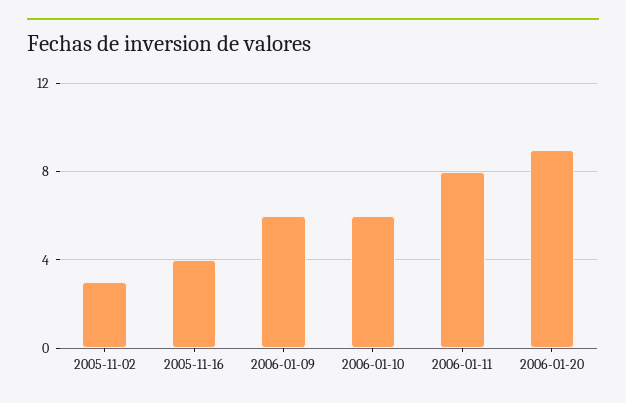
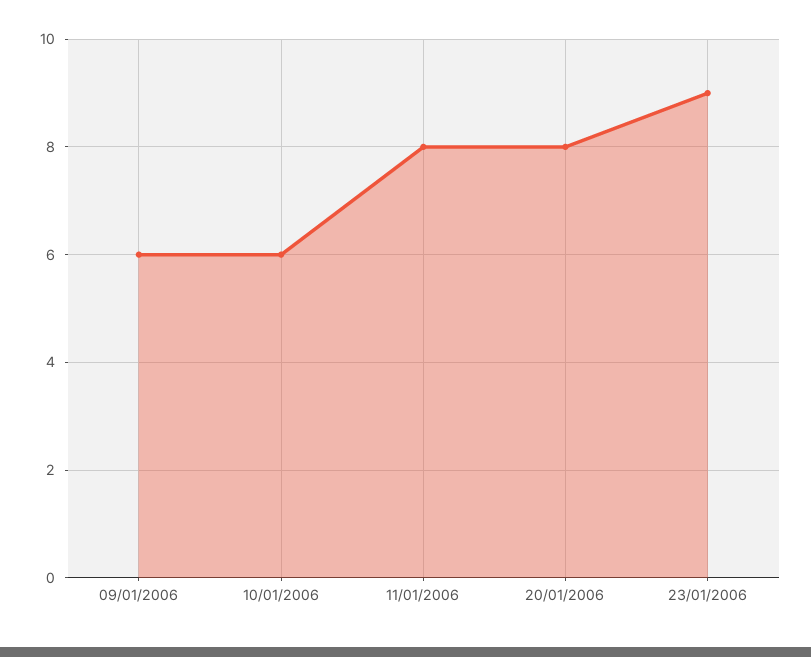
2005-11-02: 3 -> none
2005-11-16: 4 -> none
2006-01-20: 9 -> 8
23/01/2006: none -> 9

